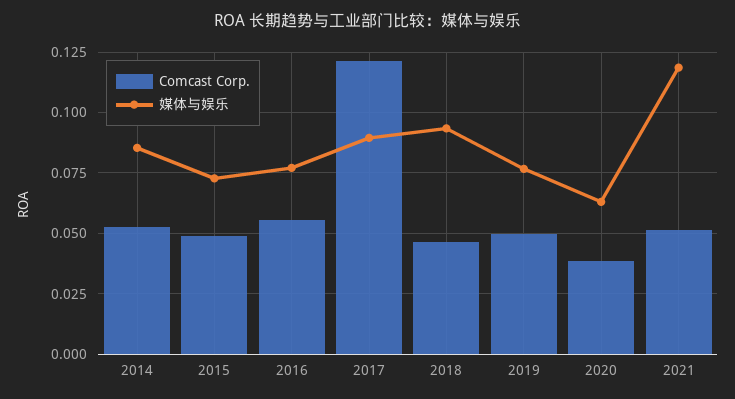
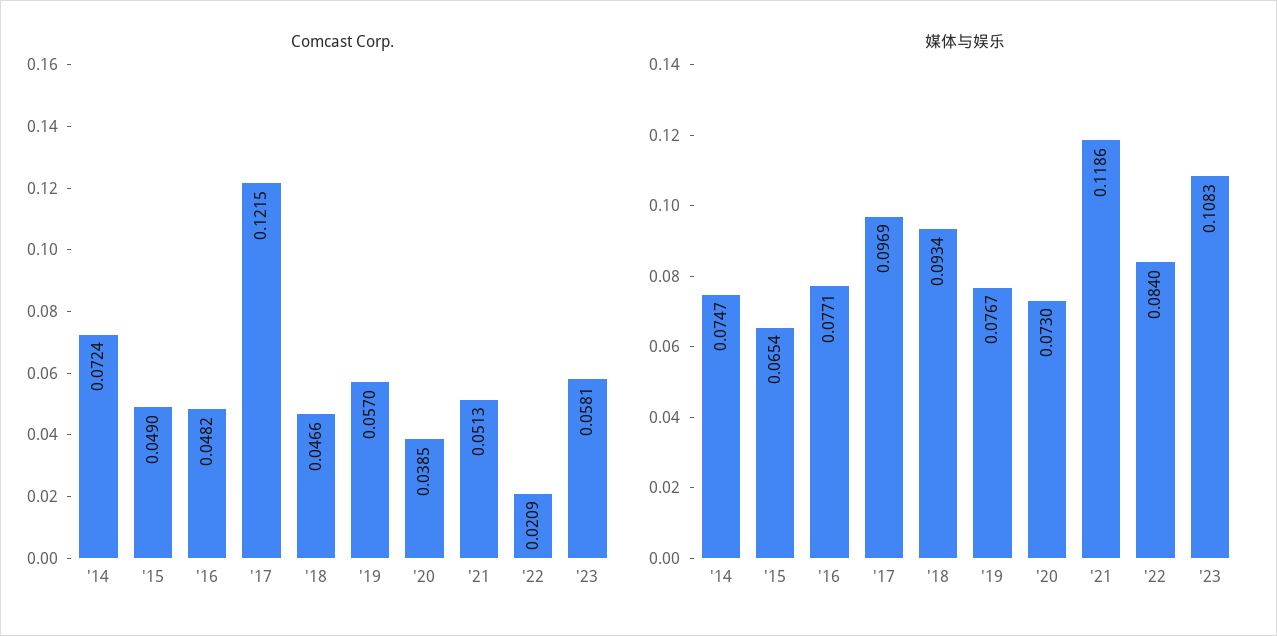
Comcast Corp., 2014: 0.0525 -> 0.0724
媒体与娱乐, 2014: 0.085 -> 0.0747
媒体与娱乐, 2015: 0.0725 -> 0.0654
Comcast Corp., 2016: 0.055 -> 0.0482
媒体与娱乐, 2017: 0.09 -> 0.0969
Comcast Corp., 2019: 0.05 -> 0.057
媒体与娱乐, 2020: 0.0625 -> 0.073
Comcast Corp., '22: none -> 0.0209
Comcast Corp., '23: none -> 0.0581
媒体与娱乐, '22: none -> 0.084
媒体与娱乐, '23: none -> 0.1083

